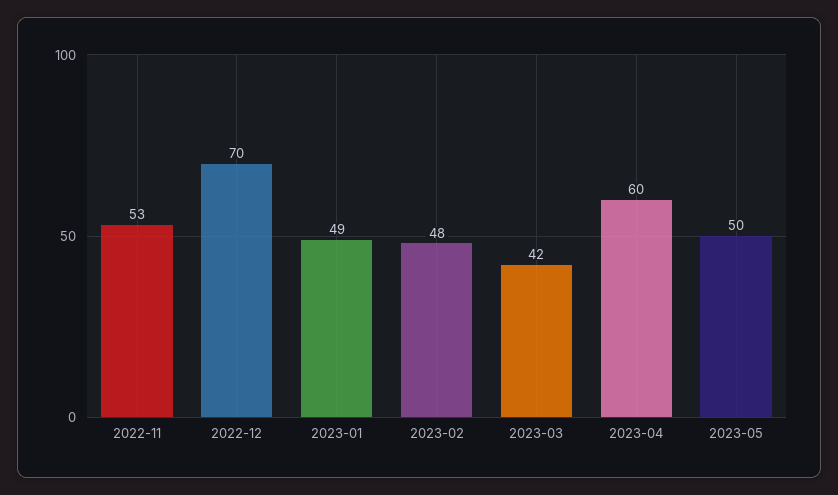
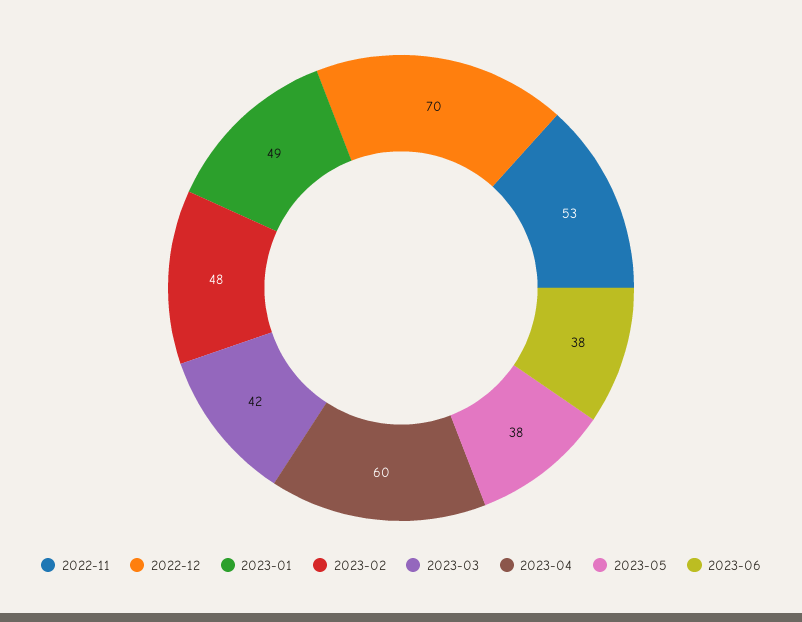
2023-05: 50 -> 38
2023-06: none -> 38

